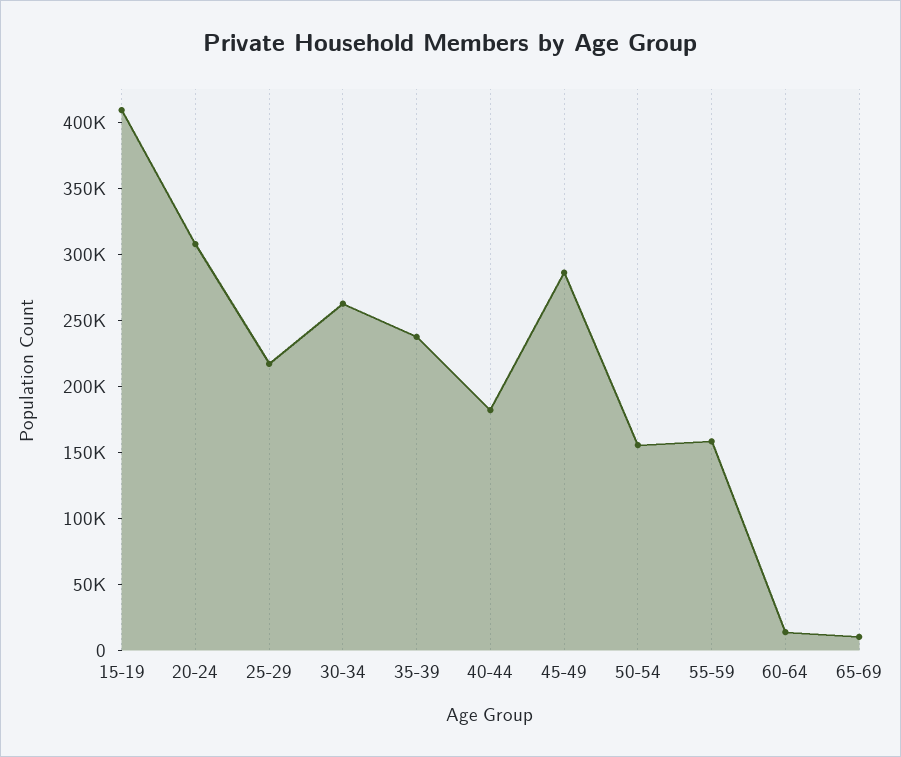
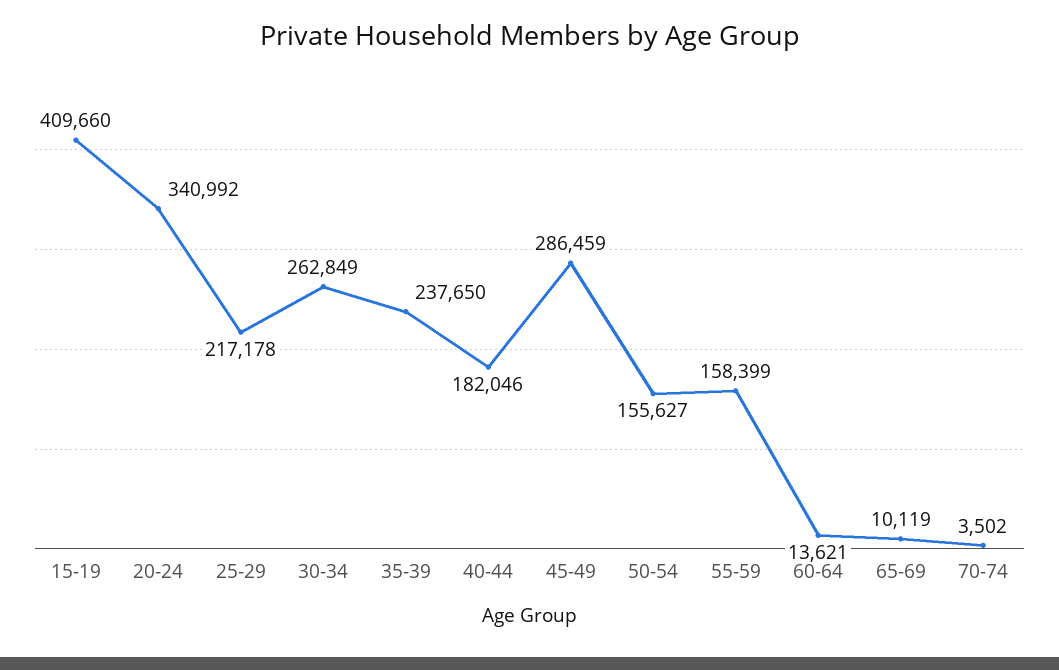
20-24: 310000 -> 340992
70-74: none -> 3502

